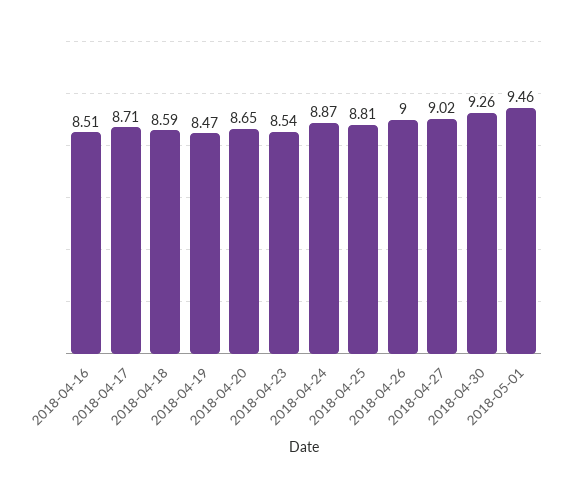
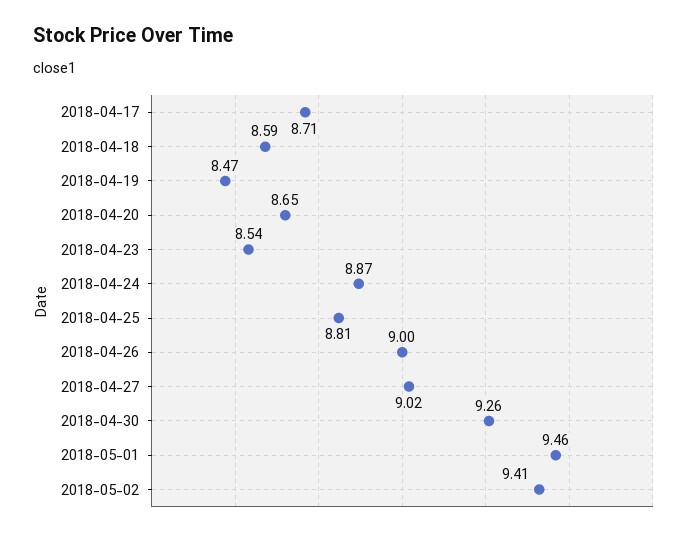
2018-04-16: 8.51 -> none
2018-05-02: none -> 9.41

